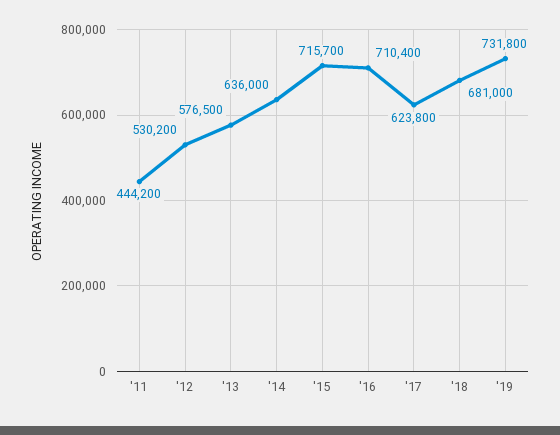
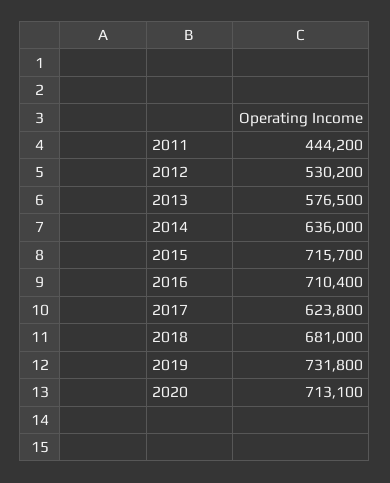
2020: none -> 713100

